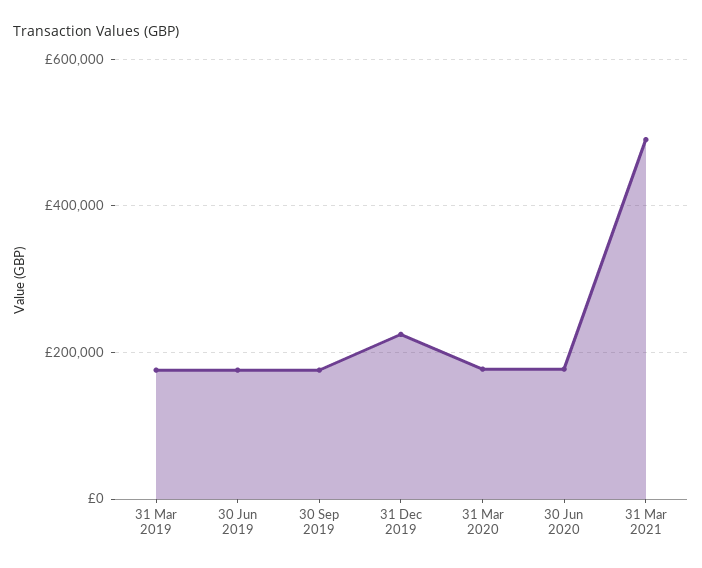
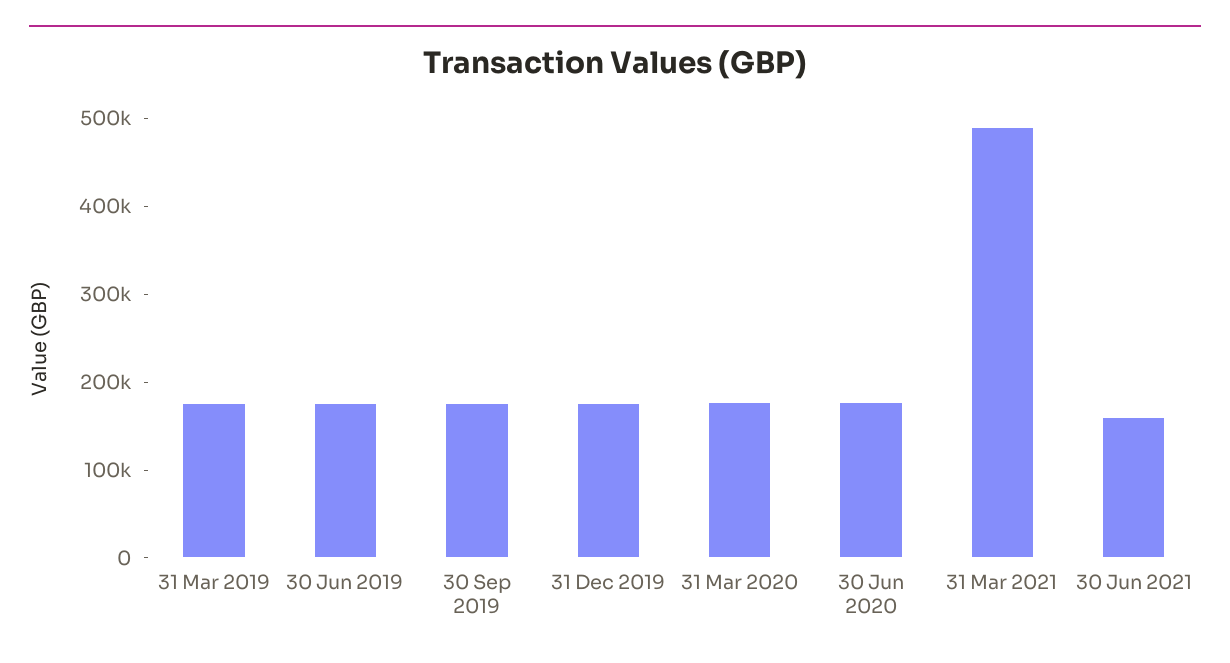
31 Dec 2019: 220000 -> 180000
30 Jun 2021: none -> 160000

